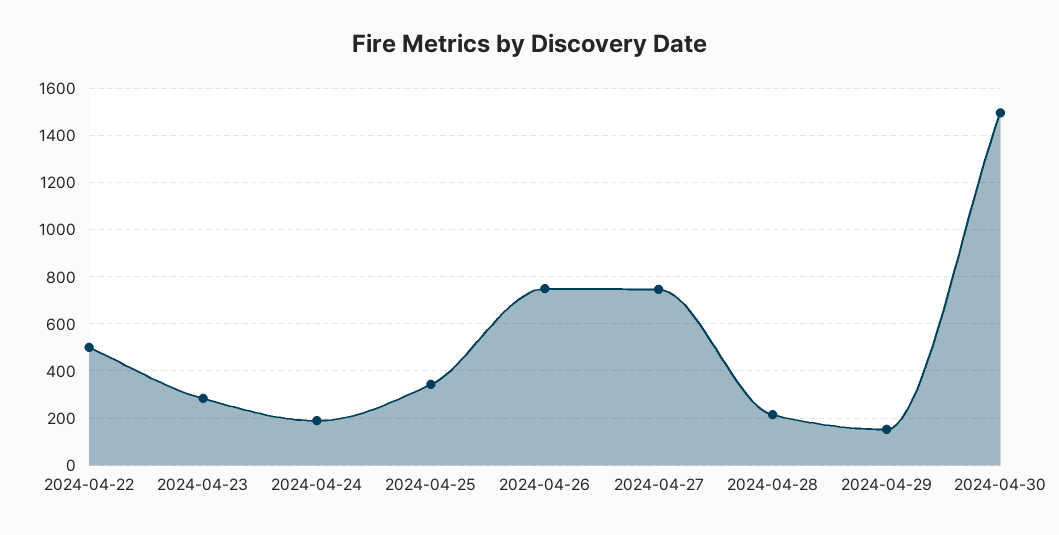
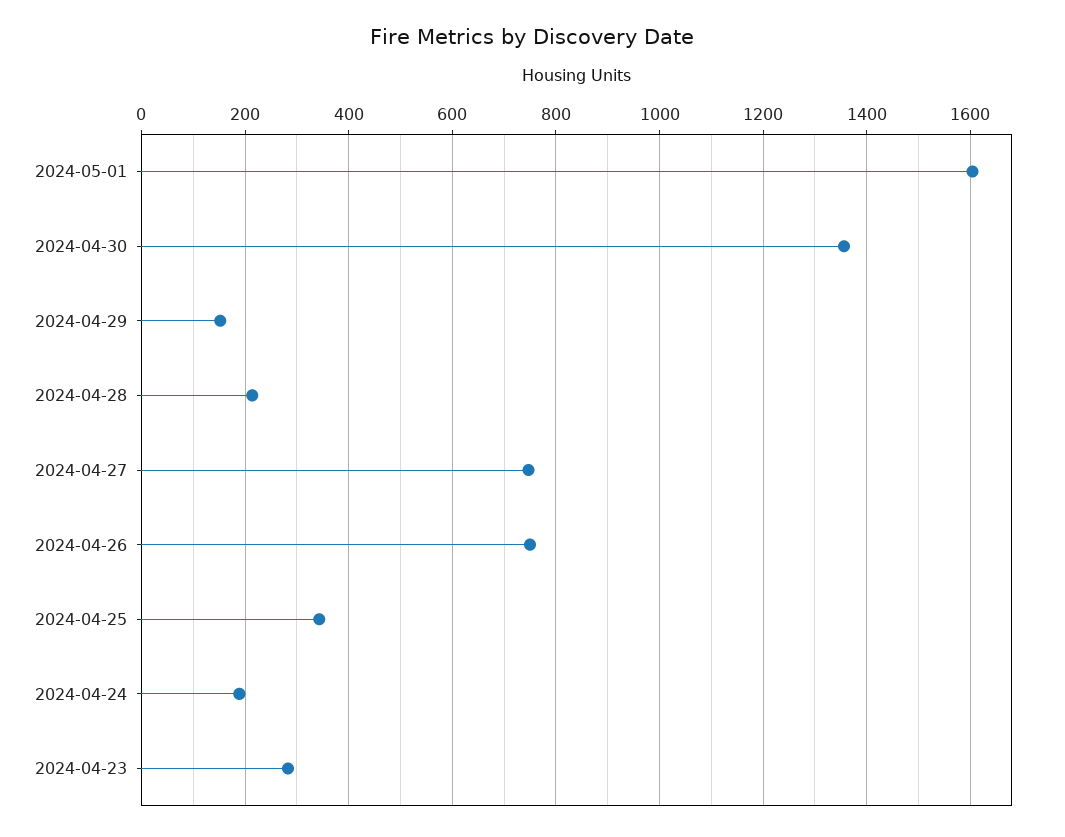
2024-04-22: 500 -> none
2024-04-30: 1500 -> 1360
2024-05-01: none -> 1600

